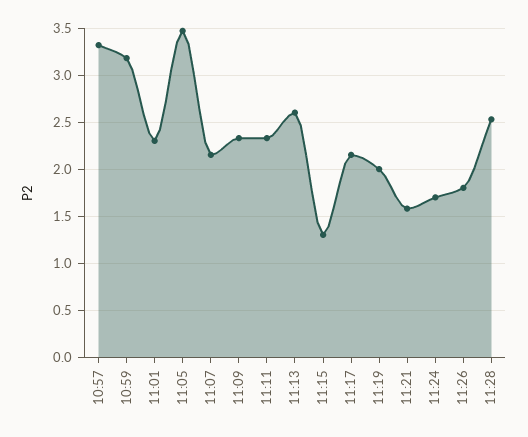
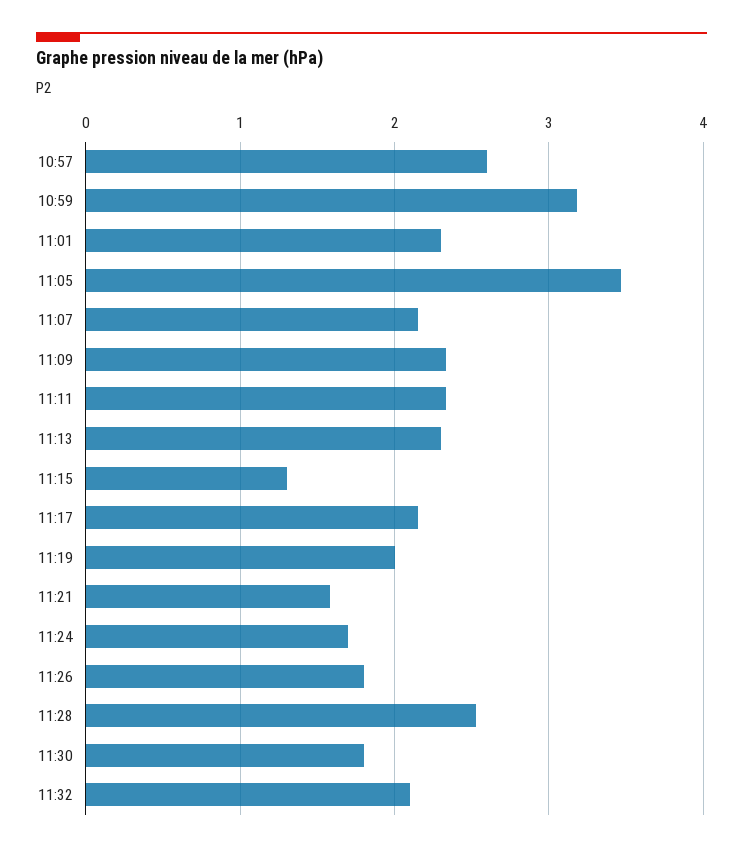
10:57: 3.3 -> 2.6
11:13: 2.6 -> 2.3
11:30: none -> 1.8
11:32: none -> 2.1

